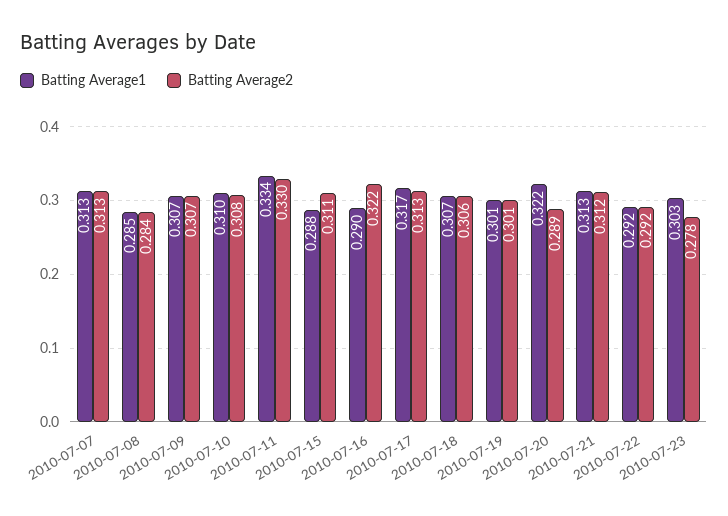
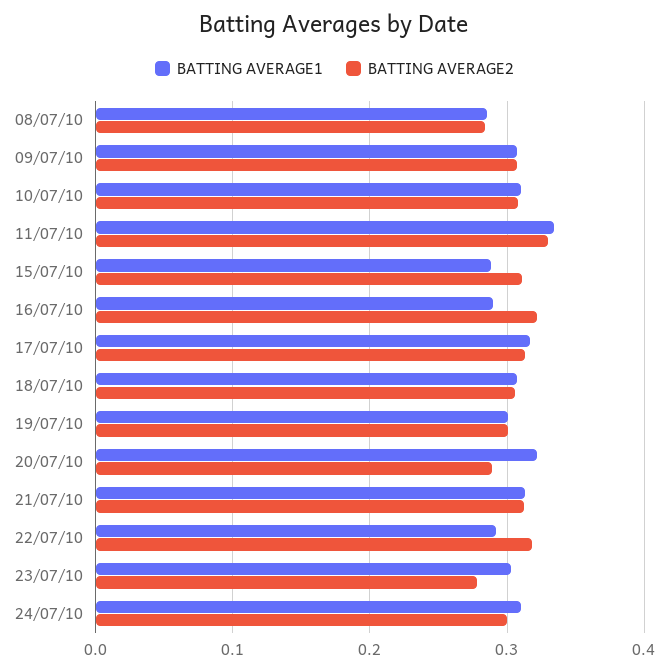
Batting Average1, 2010-07-07: 0.313 -> none
Batting Average2, 2010-07-07: 0.313 -> none
Batting Average2, 2010-07-22: 0.292 -> 0.32
Batting Average1, 24/07/10: none -> 0.31
Batting Average2, 24/07/10: none -> 0.3

